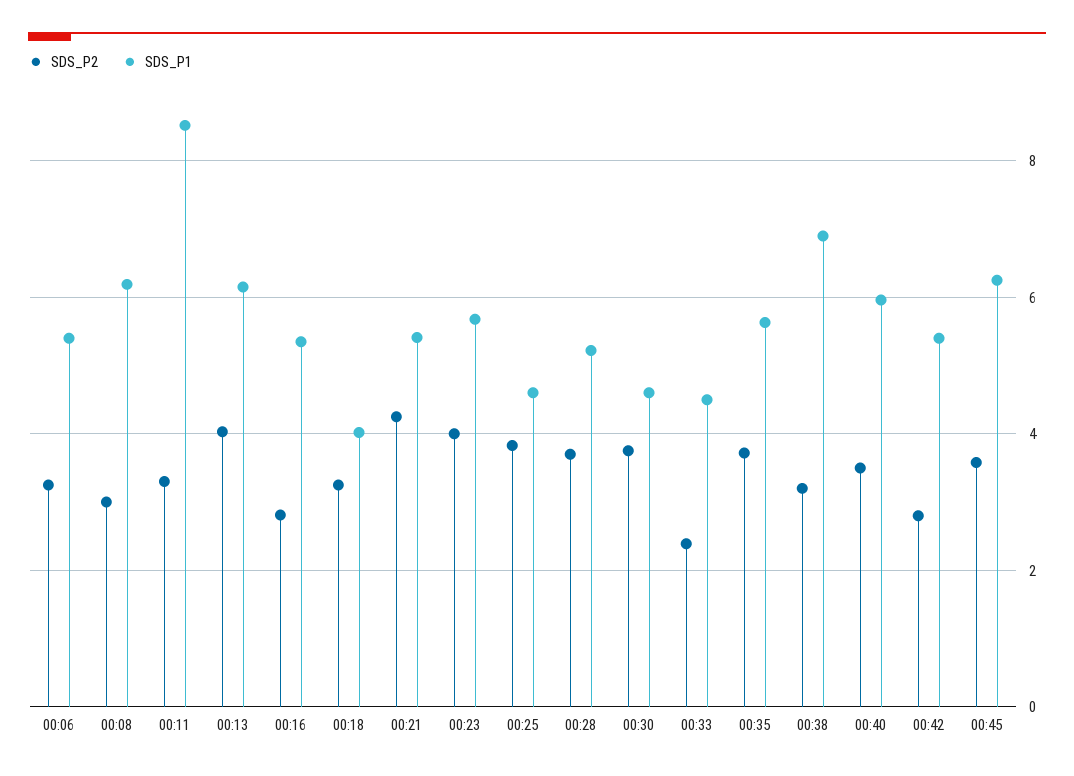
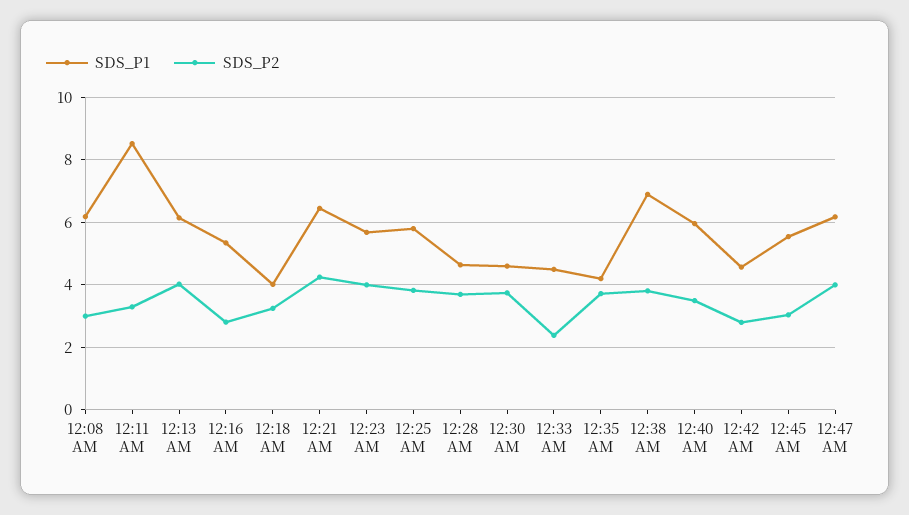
SDS_P2, 00:06: 3.2 -> none
SDS_P1, 00:06: 5.4 -> none
SDS_P1, 00:21: 5.4 -> 6.4
SDS_P1, 00:25: 4.6 -> 5.8
SDS_P1, 00:28: 5.2 -> 4.6
SDS_P1, 00:35: 5.6 -> 4.2
SDS_P2, 00:38: 3.2 -> 3.8
SDS_P1, 00:42: 5.4 -> 4.6
SDS_P2, 00:45: 3.6 -> 3
SDS_P1, 00:45: 6.2 -> 5.6
SDS_P1, 12:47 AM: none -> 6.2
SDS_P2, 12:47 AM: none -> 4

